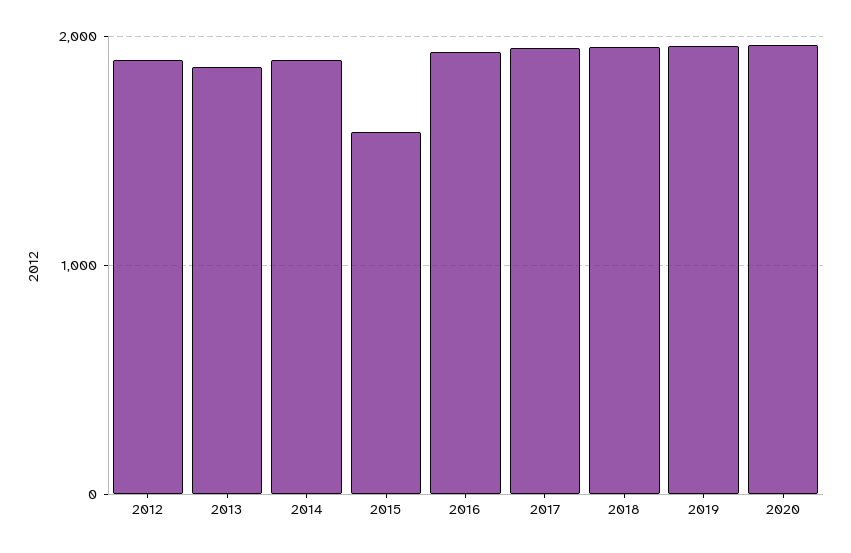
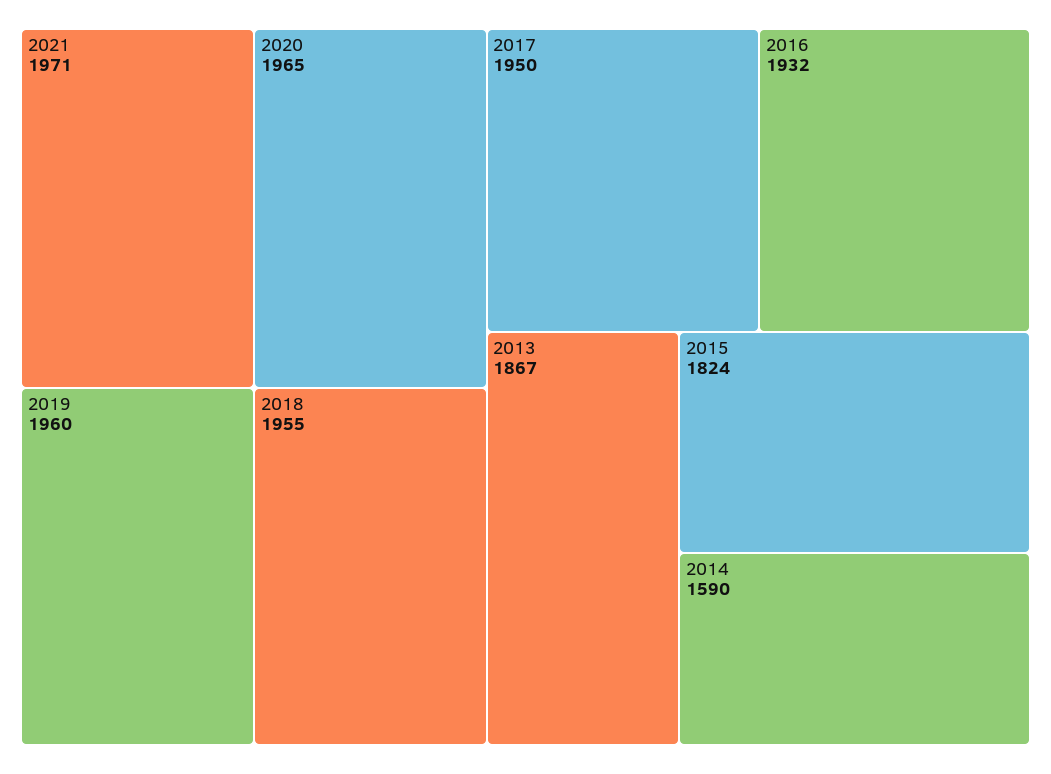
2012: 1900 -> none
2014: 1900 -> 1590
2015: 1600 -> 1824
2021: none -> 1971

